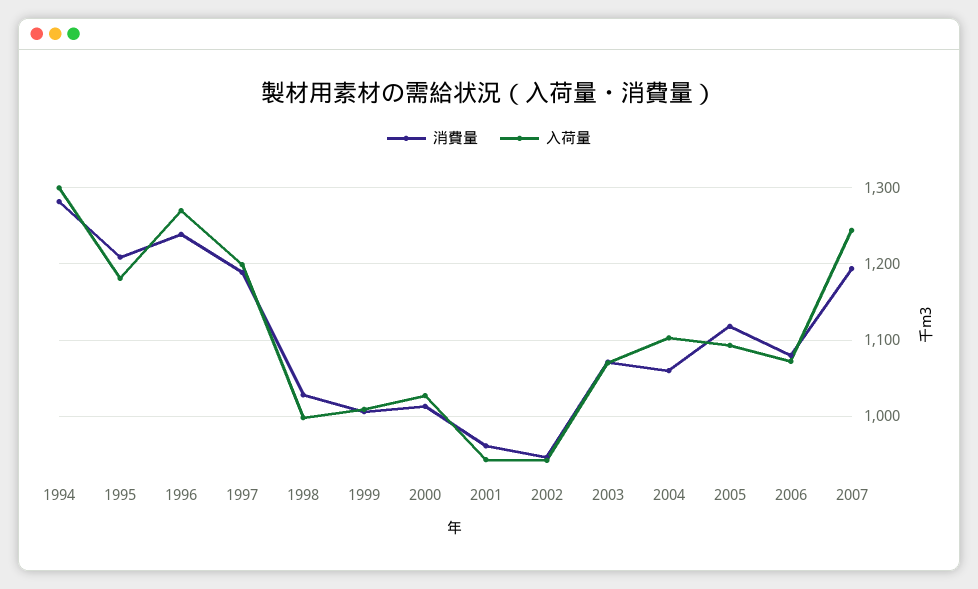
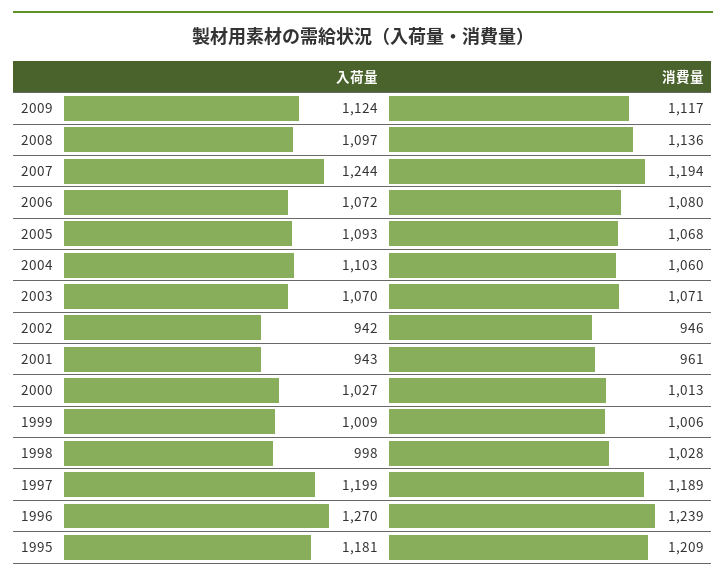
消費量, 1994: 1280 -> none
入荷量, 1994: 1300 -> none
消費量, 2005: 1120 -> 1068
入荷量, 2009: none -> 1124
消費量, 2009: none -> 1117
入荷量, 2008: none -> 1097
消費量, 2008: none -> 1136

